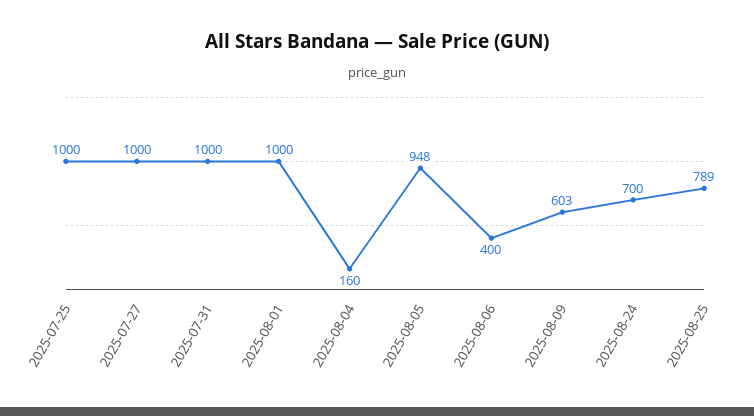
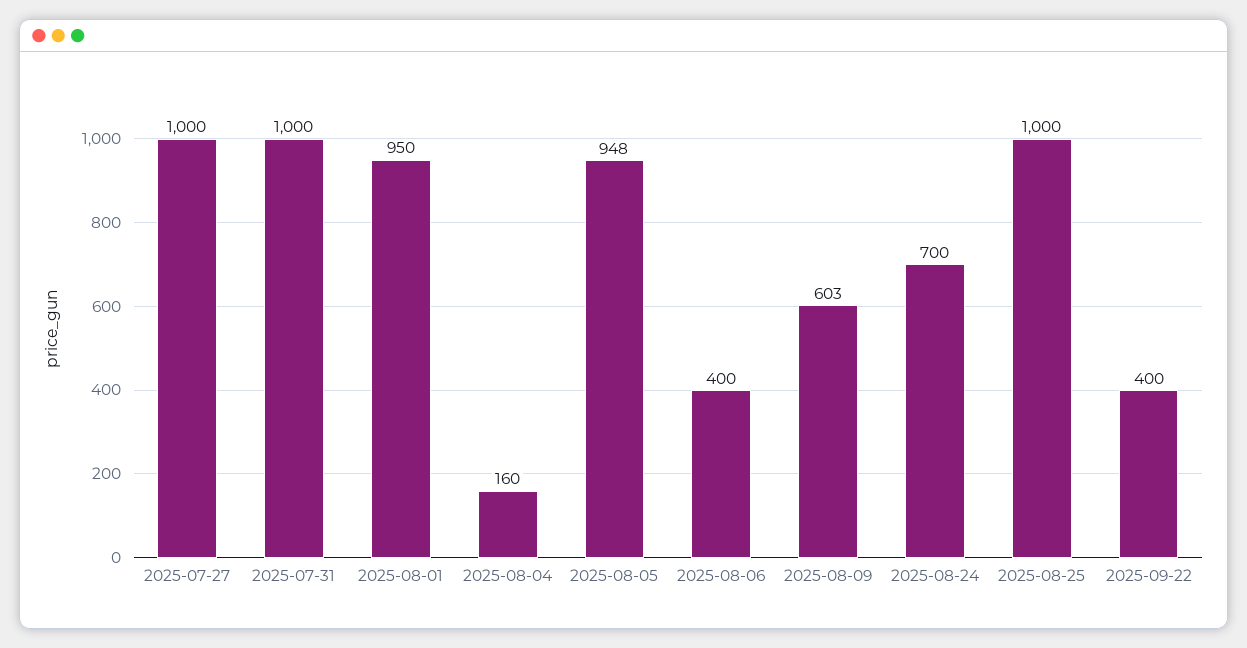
2025-07-25: 1000 -> none
2025-08-01: 1000 -> 950
2025-08-25: 789 -> 1000
2025-09-22: none -> 400

